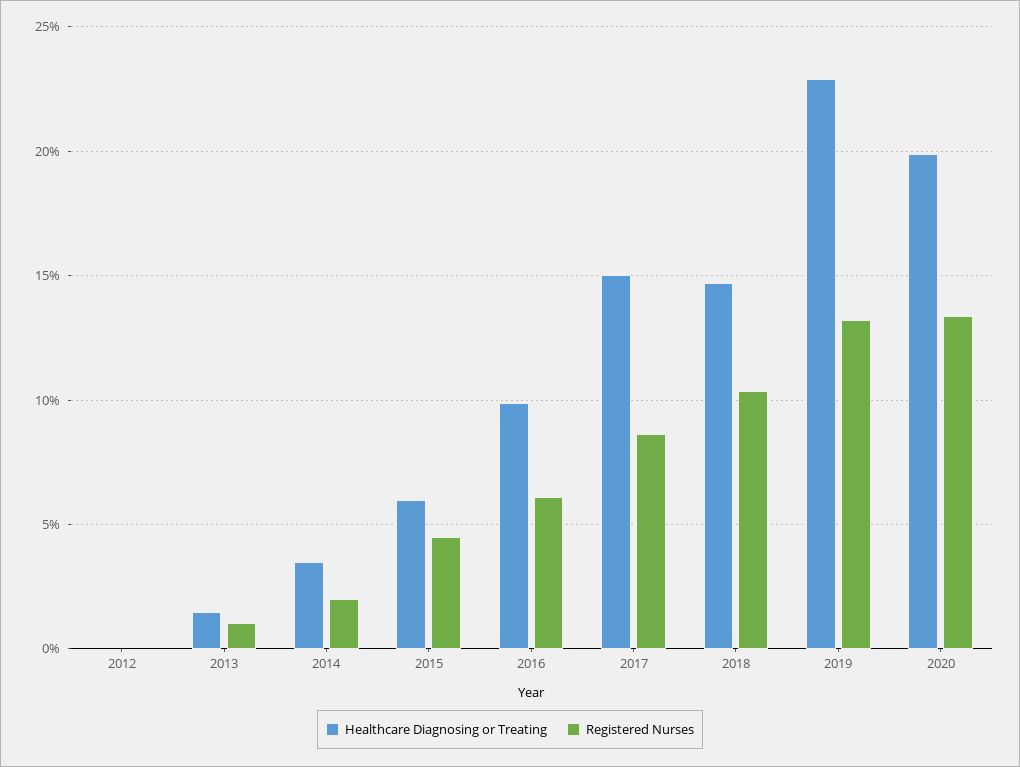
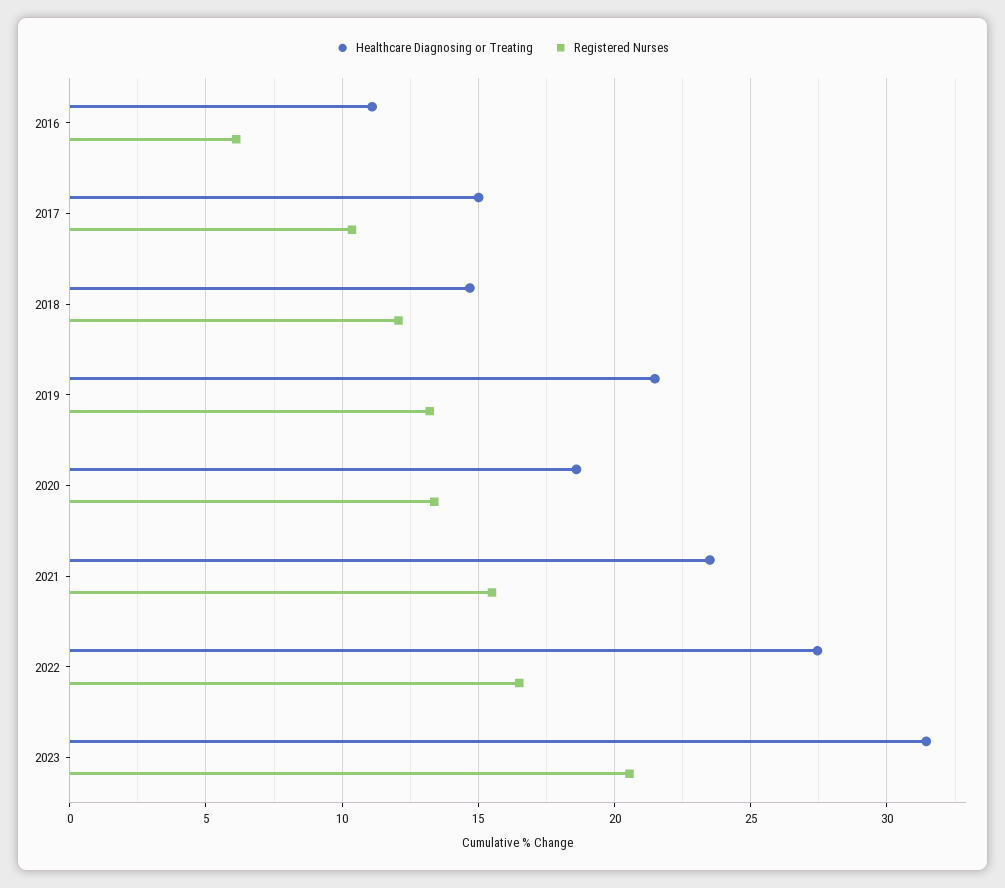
Healthcare Diagnosing or Treating, 2012: 0 -> none
Registered Nurses, 2012: 0 -> none
Healthcare Diagnosing or Treating, 2013: 1.5 -> none
Registered Nurses, 2013: 1 -> none
Healthcare Diagnosing or Treating, 2014: 3.5 -> none
Registered Nurses, 2014: 2 -> none
Healthcare Diagnosing or Treating, 2015: 6 -> none
Registered Nurses, 2015: 4.5 -> none
Healthcare Diagnosing or Treating, 2016: 10 -> 11
Registered Nurses, 2017: 8.5 -> 10.5
Registered Nurses, 2018: 10.5 -> 12
Healthcare Diagnosing or Treating, 2019: 23 -> 21.5
Healthcare Diagnosing or Treating, 2020: 20 -> 18.5
Healthcare Diagnosing or Treating, 2021: none -> 23.5
Registered Nurses, 2021: none -> 15.5
Healthcare Diagnosing or Treating, 2022: none -> 27.5
Registered Nurses, 2022: none -> 16.5
Healthcare Diagnosing or Treating, 2023: none -> 31.5
Registered Nurses, 2023: none -> 20.5

